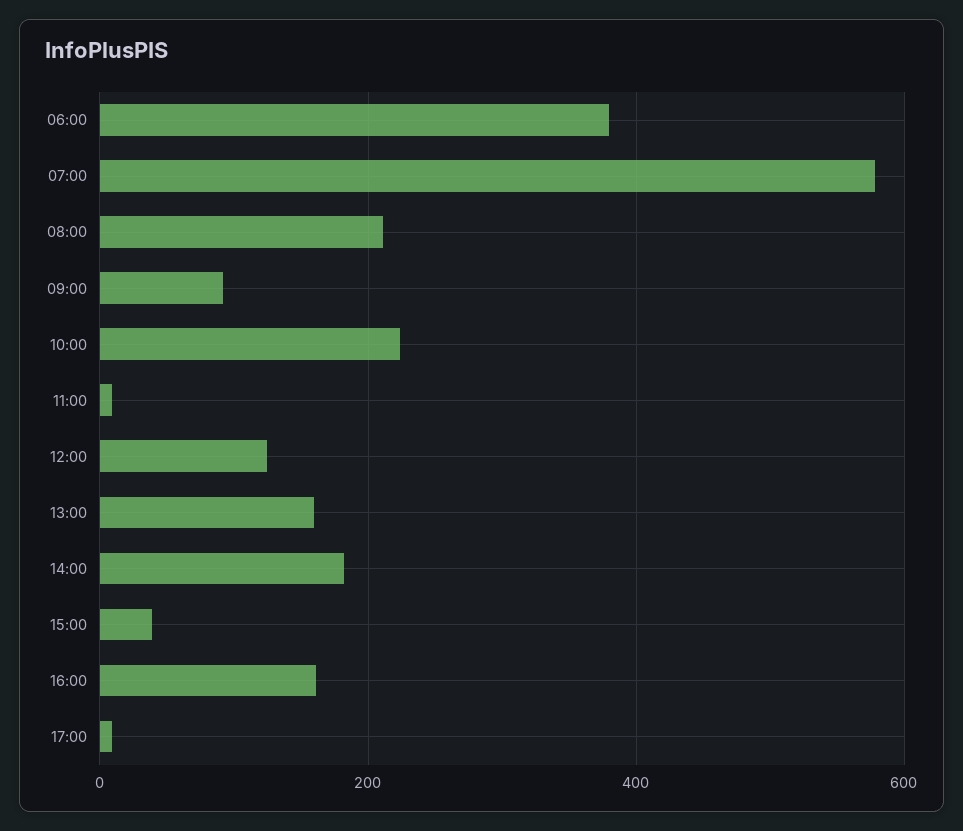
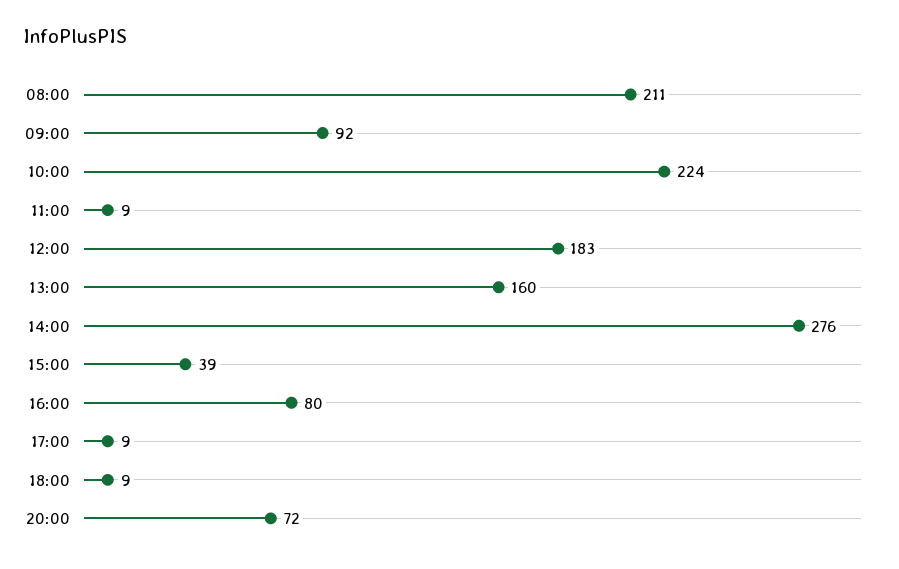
06:00: 380 -> none
07:00: 580 -> none
12:00: 120 -> 183
14:00: 180 -> 276
16:00: 160 -> 80
18:00: none -> 9
20:00: none -> 72

